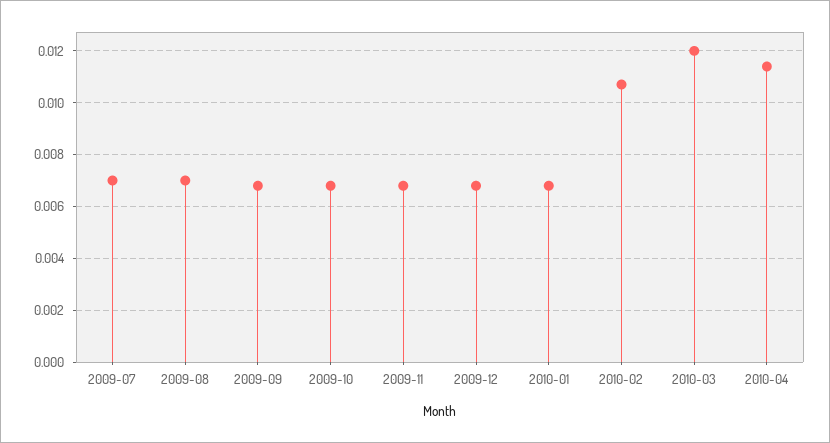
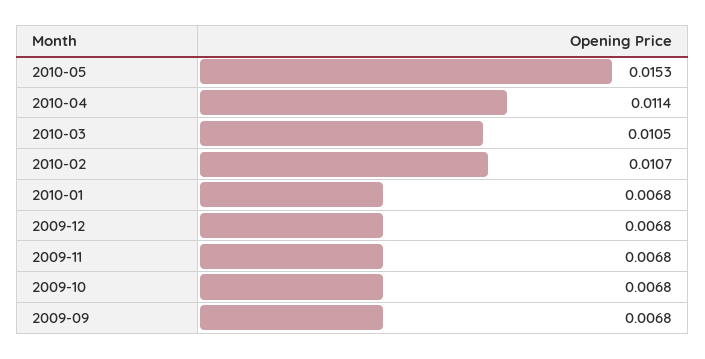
2009-07: 0.007 -> none
2009-08: 0.007 -> none
2010-03: 0.012 -> 0.0105
2010-05: none -> 0.0153

